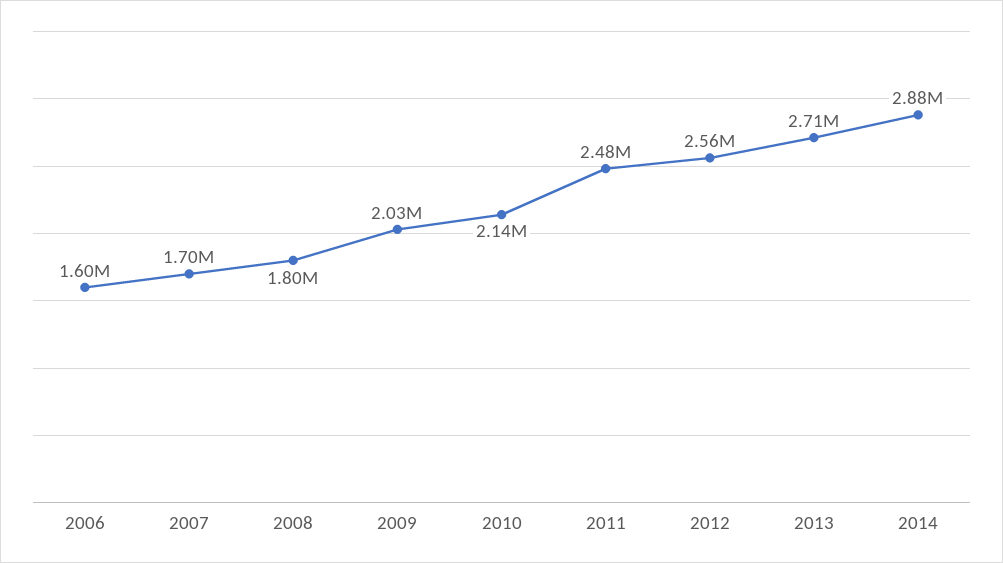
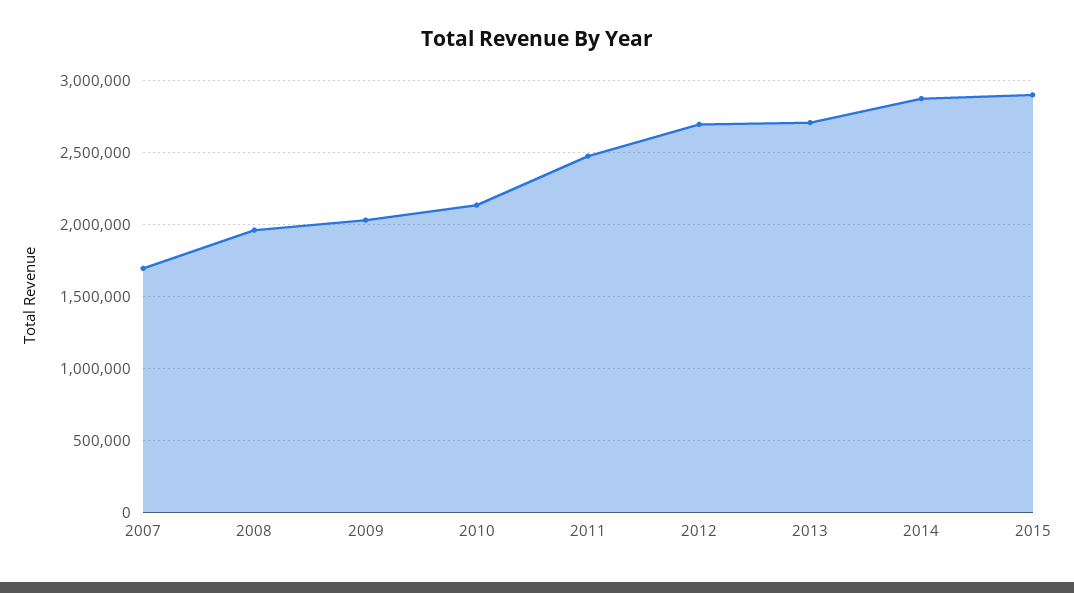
2006: 1600000 -> none
2008: 1800000 -> 1950000
2012: 2560000 -> 2700000
2015: none -> 2900000

